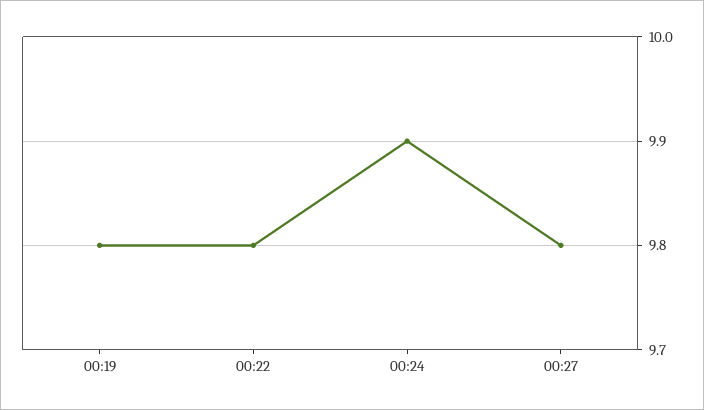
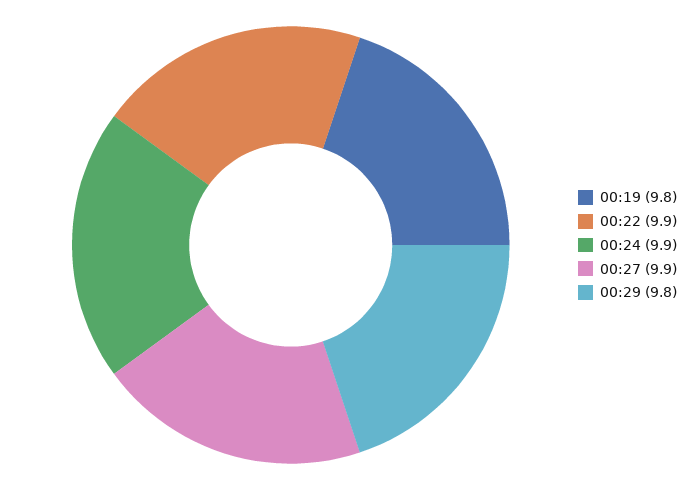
00:22: 9.8 -> 9.9
00:27: 9.8 -> 9.9
00:29: none -> 9.8

